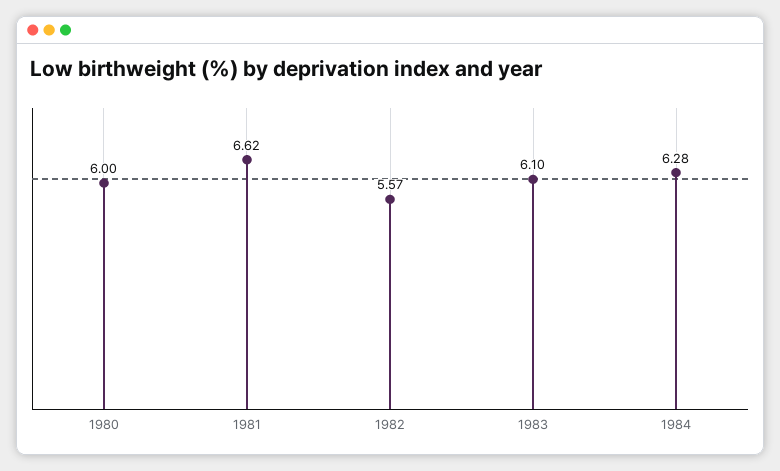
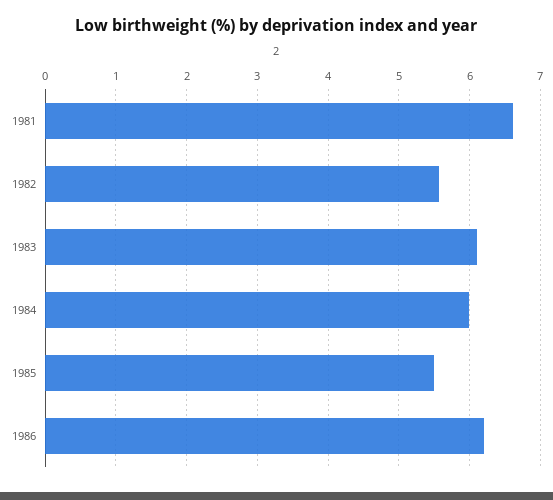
1980: 6 -> none
1984: 6.28 -> 6
1985: none -> 5.5
1986: none -> 6.2

